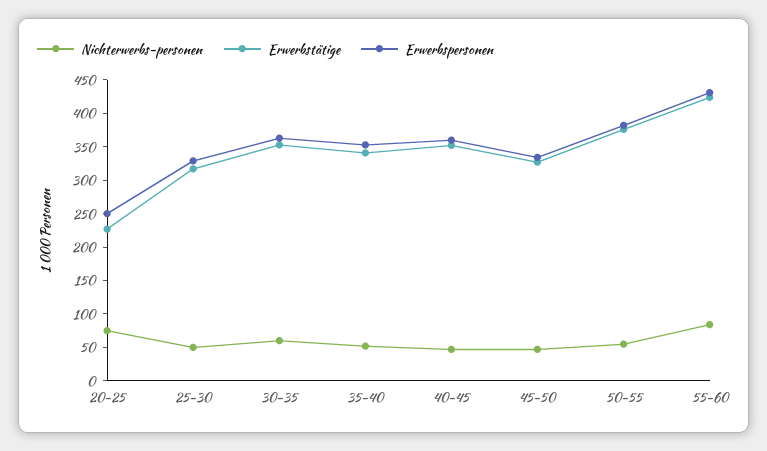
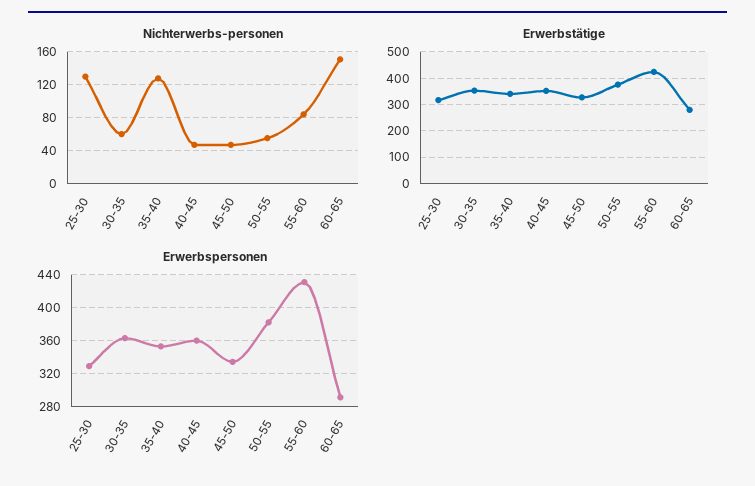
Nichterwerbs-personen, 20-25: 75 -> none
Erwerbstätige, 20-25: 225 -> none
Erwerbspersonen, 20-25: 250 -> none
Nichterwerbs-personen, 25-30: 50 -> 130
Nichterwerbs-personen, 35-40: 50 -> 130
Nichterwerbs-personen, 60-65: none -> 150
Erwerbstätige, 60-65: none -> 275
Erwerbspersonen, 60-65: none -> 290

